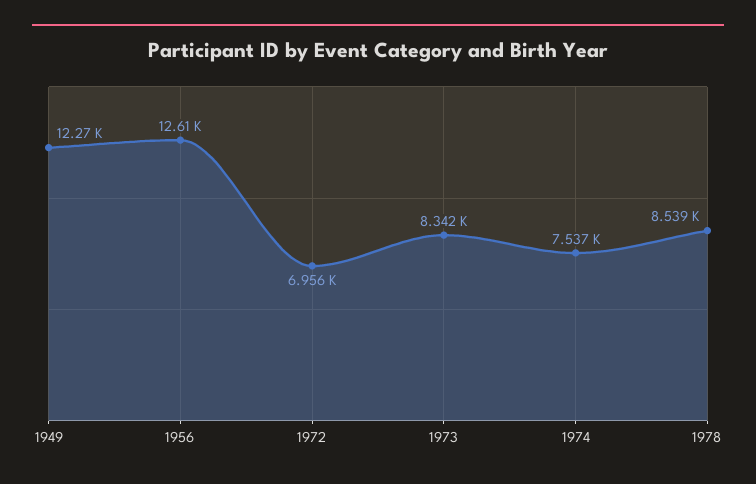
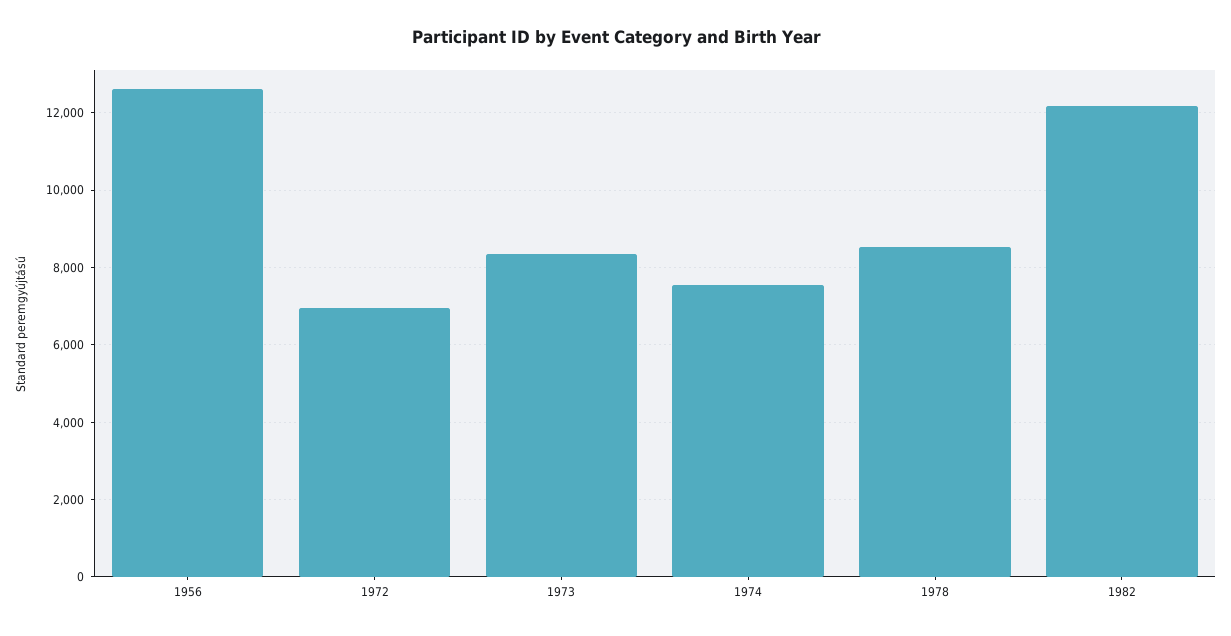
1949: 12270 -> none
1982: none -> 12200

